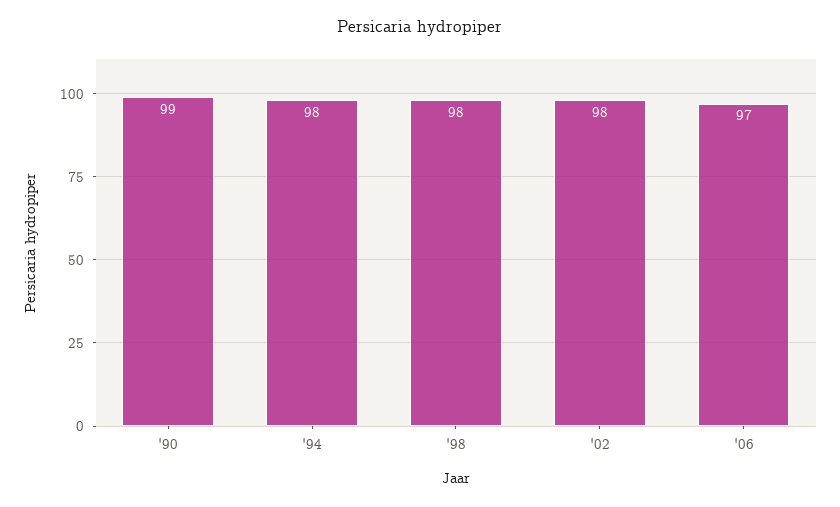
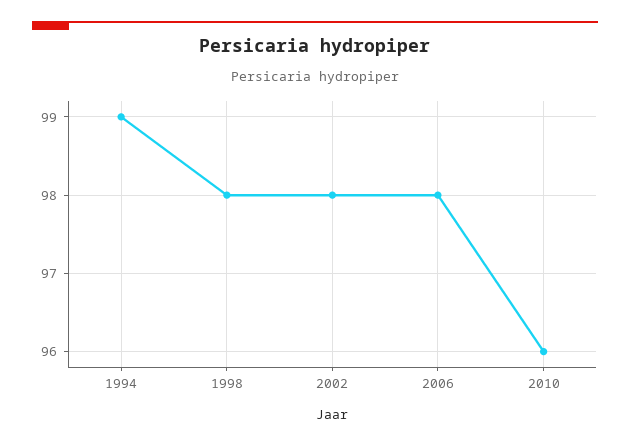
'90: 99 -> none
'94: 98 -> 99
'06: 97 -> 98
2010: none -> 96

